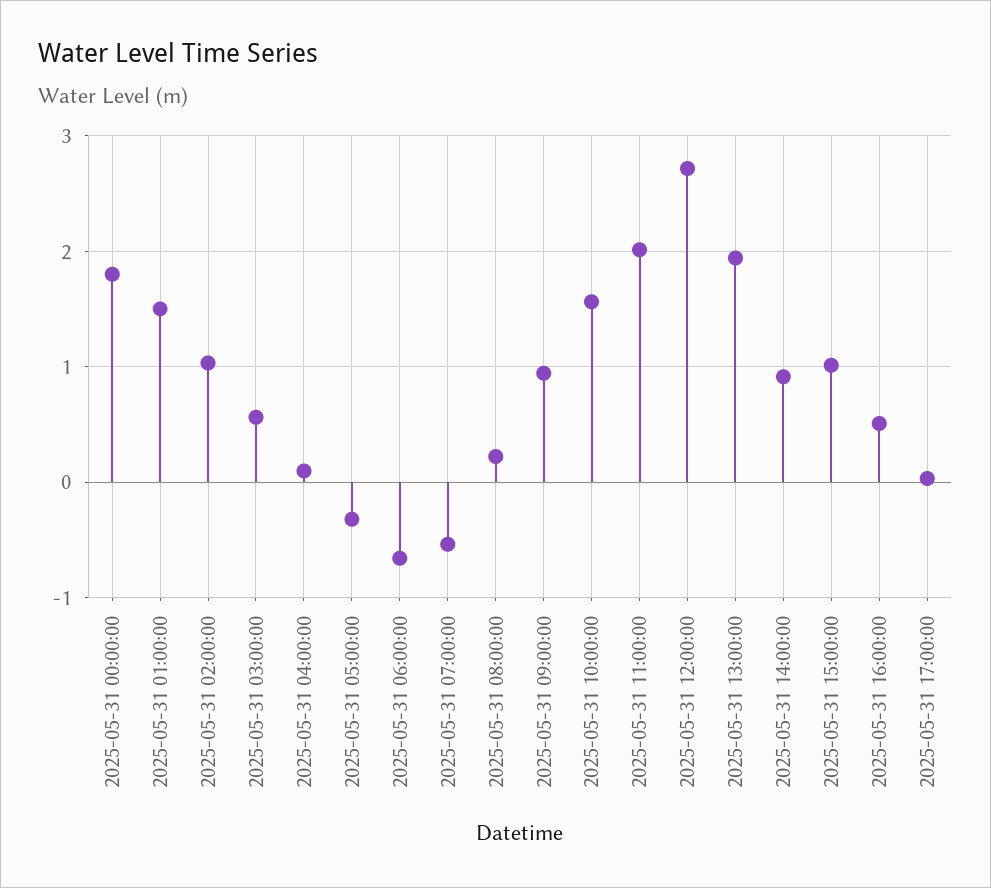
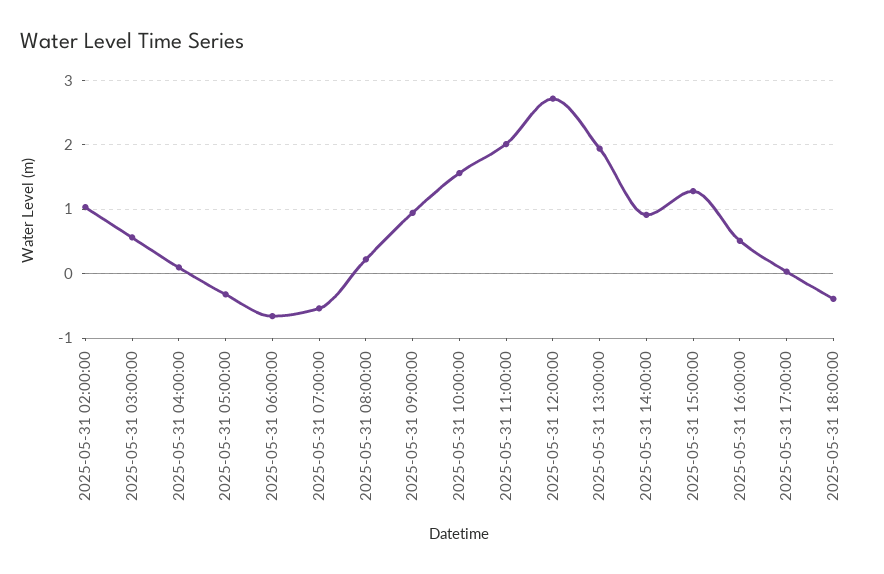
2025-05-31 00:00:00: 1.8 -> none
2025-05-31 01:00:00: 1.5 -> none
2025-05-31 15:00:00: 1 -> 1.3
2025-05-31 18:00:00: none -> -0.4

